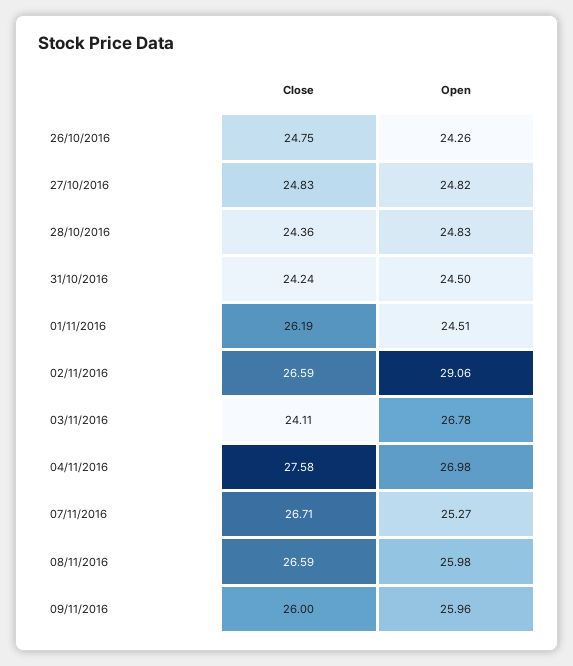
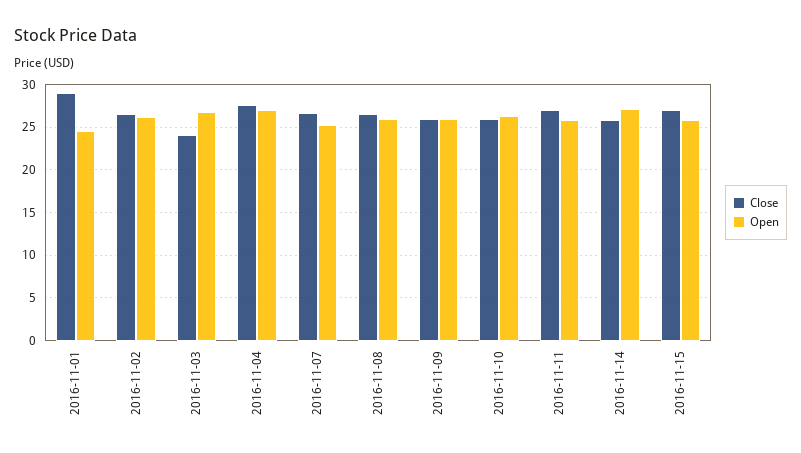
Close, 26/10/2016: 24.75 -> none
Open, 26/10/2016: 24.26 -> none
Close, 27/10/2016: 24.83 -> none
Open, 27/10/2016: 24.82 -> none
Close, 28/10/2016: 24.36 -> none
Open, 28/10/2016: 24.83 -> none
Close, 31/10/2016: 24.24 -> none
Open, 31/10/2016: 24.5 -> none
Close, 01/11/2016: 26.19 -> 29
Open, 02/11/2016: 29.06 -> 26
Close, 2016-11-10: none -> 26
Open, 2016-11-10: none -> 26
Close, 2016-11-11: none -> 27
Open, 2016-11-11: none -> 26
Close, 2016-11-14: none -> 26
Open, 2016-11-14: none -> 27
Close, 2016-11-15: none -> 27
Open, 2016-11-15: none -> 26

